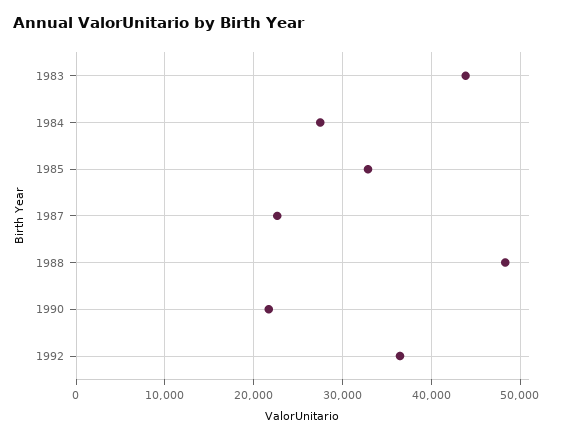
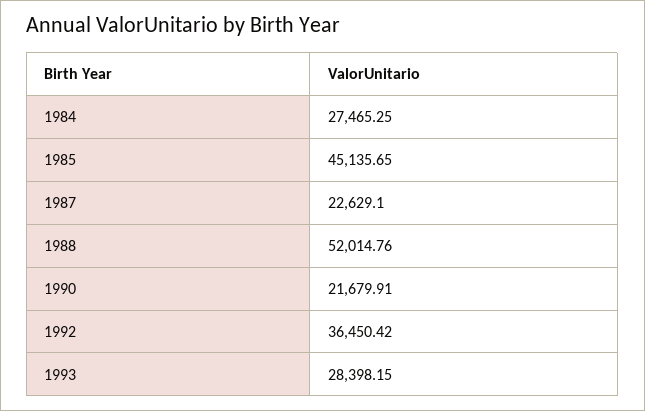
1983: 44000 -> none
1985: 33000 -> 45135.65
1988: 48000 -> 52014.76
1993: none -> 28398.15

